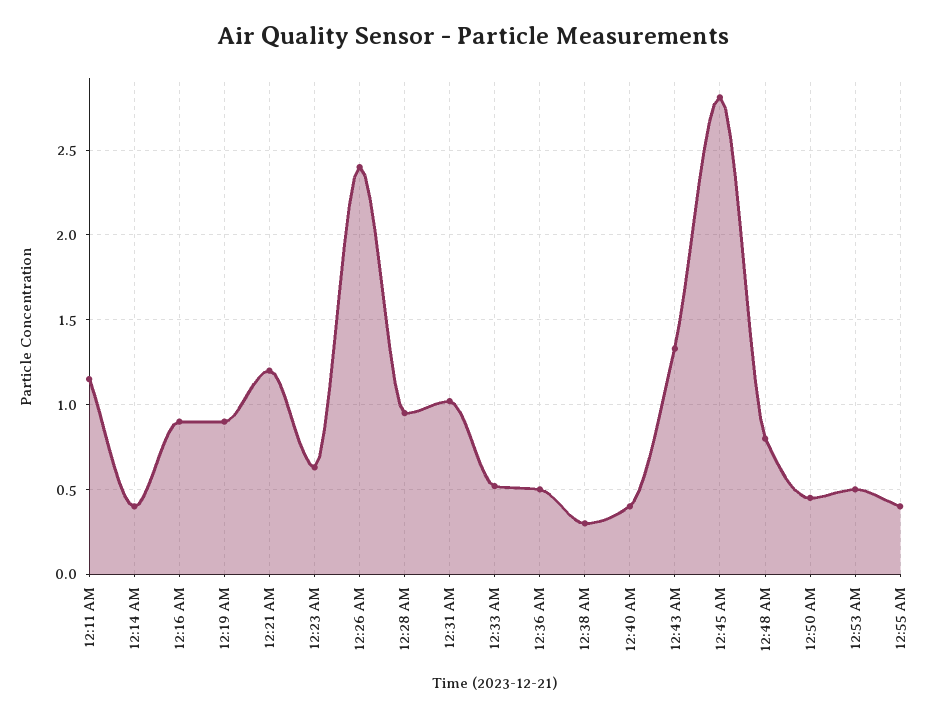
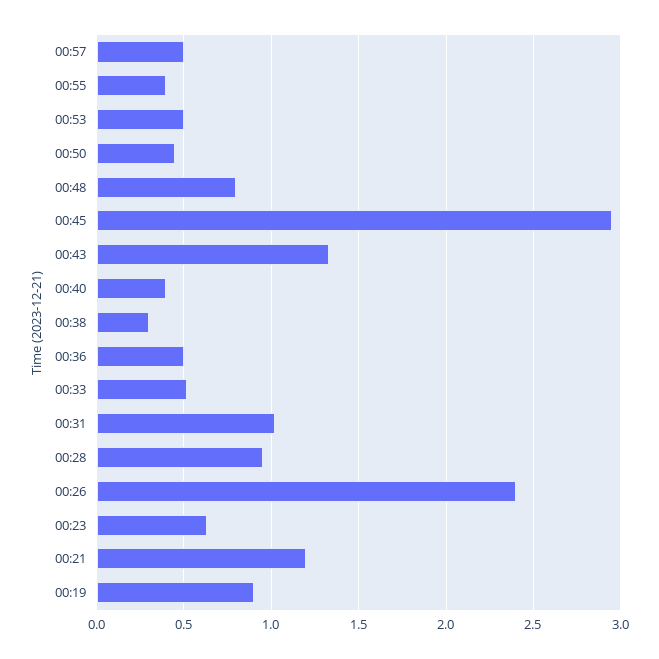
12:11 AM: 1.15 -> none
12:14 AM: 0.4 -> none
12:16 AM: 0.9 -> none
12:45 AM: 2.8 -> 2.95
00:57: none -> 0.5

